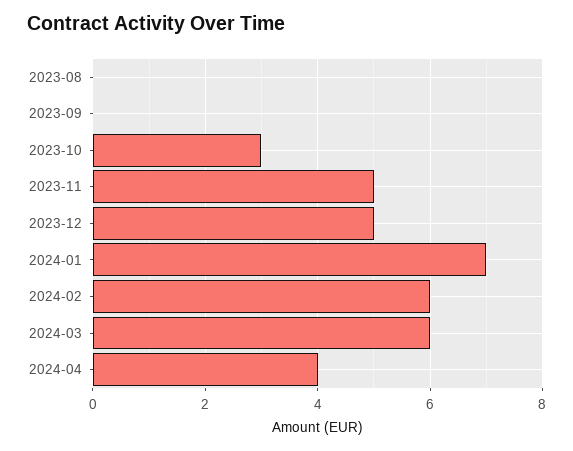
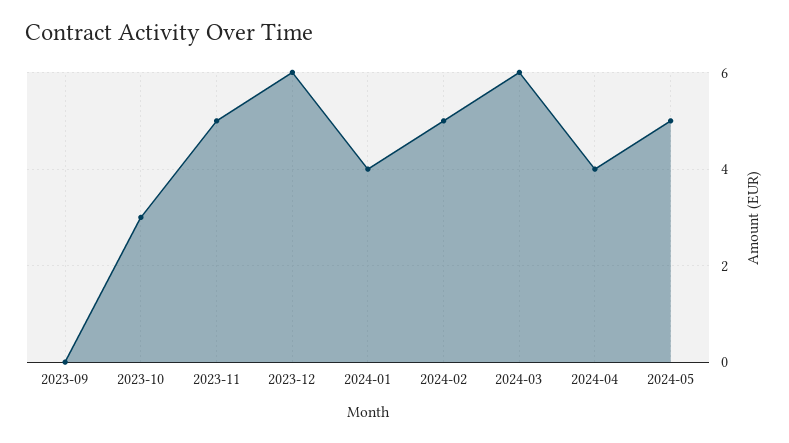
2023-08: 0 -> none
2023-12: 5 -> 6
2024-01: 7 -> 4
2024-02: 6 -> 5
2024-05: none -> 5

